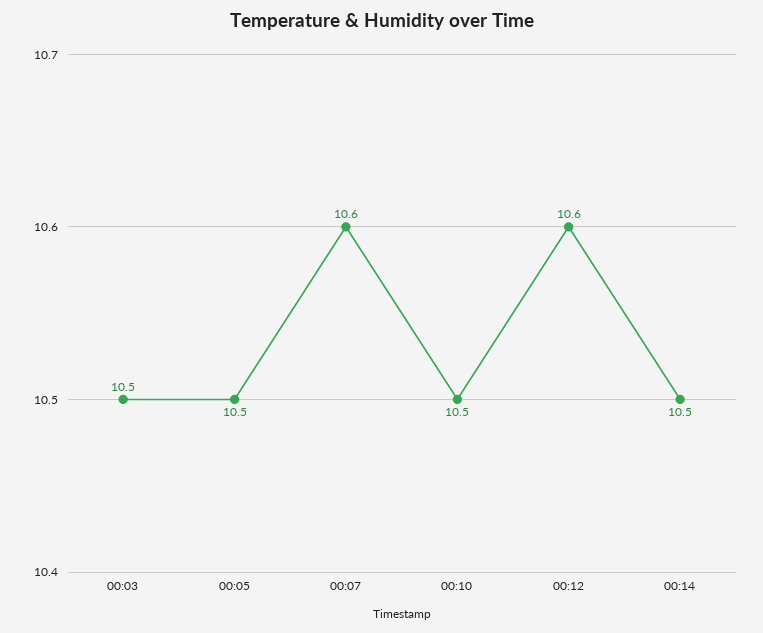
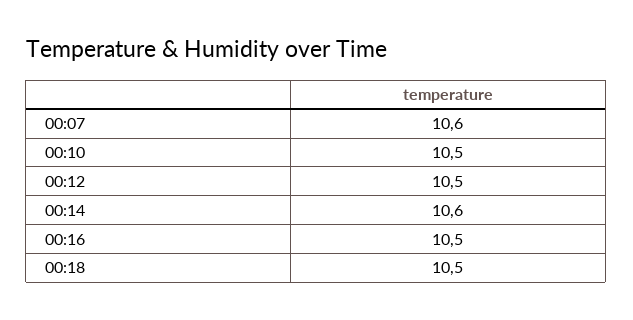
00:03: 10.5 -> none
00:05: 10.5 -> none
00:12: 10.6 -> 10.5
00:14: 10.5 -> 10.6
00:16: none -> 10.5
00:18: none -> 10.5

